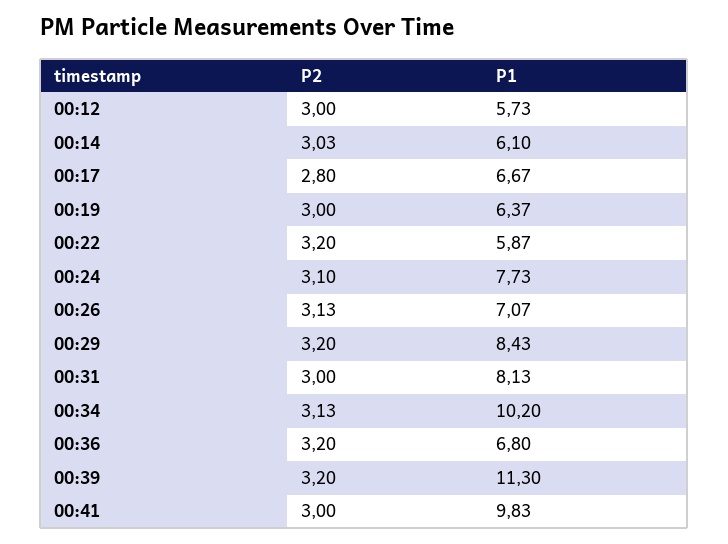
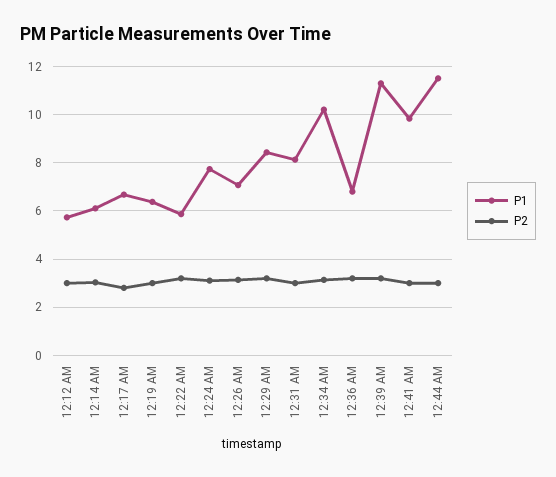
P1, 12:44 AM: none -> 11.5
P2, 12:44 AM: none -> 3

